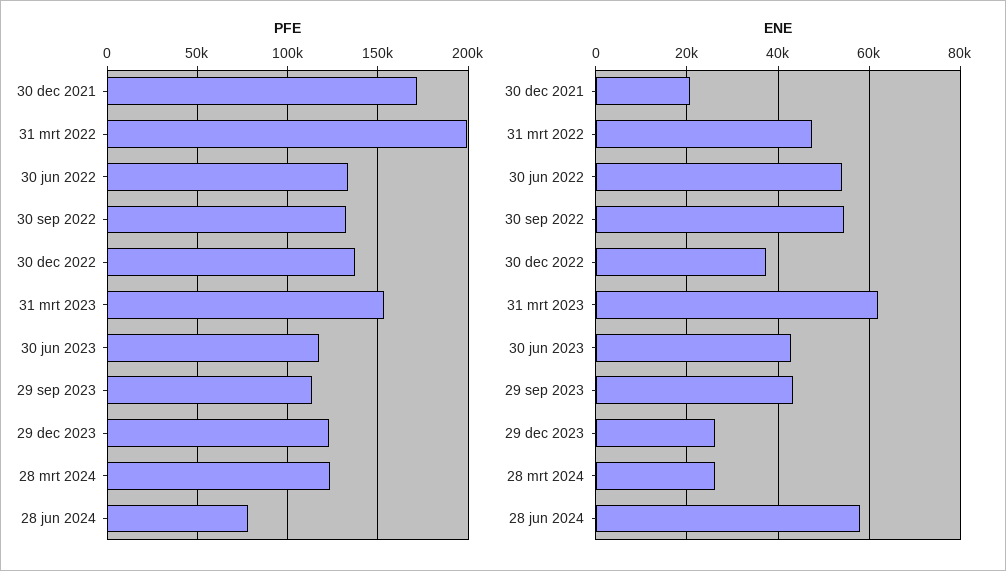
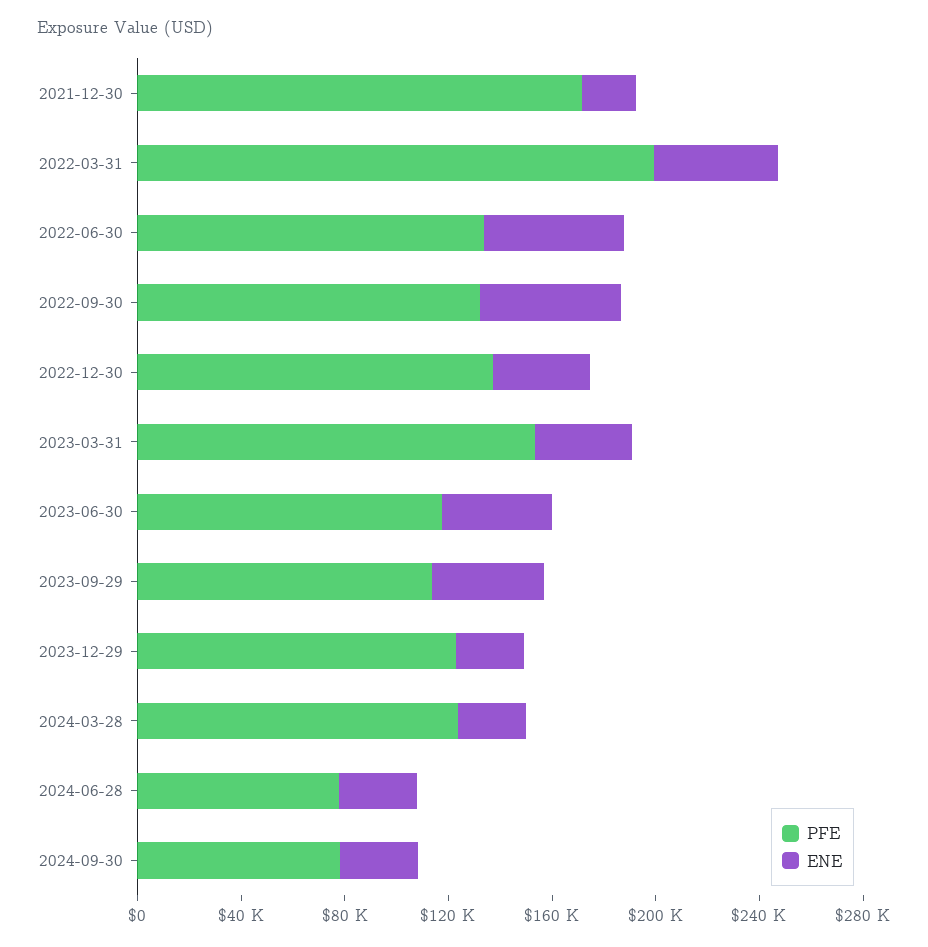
ENE, 31 mrt 2023: 62000 -> 40000
ENE, 28 jun 2024: 58000 -> 30000
PFE, 2024-09-30: none -> 80000
ENE, 2024-09-30: none -> 30000

